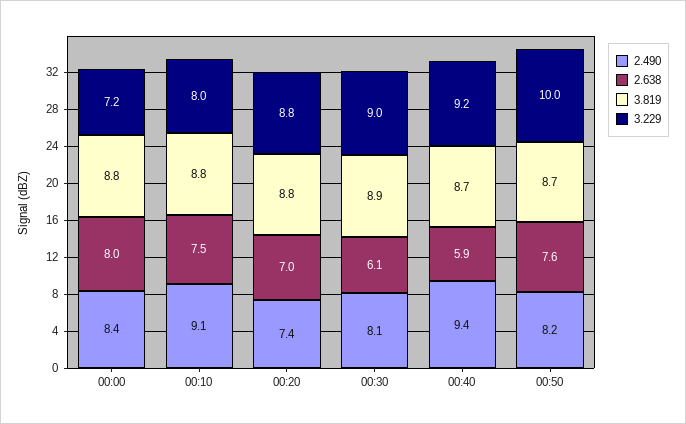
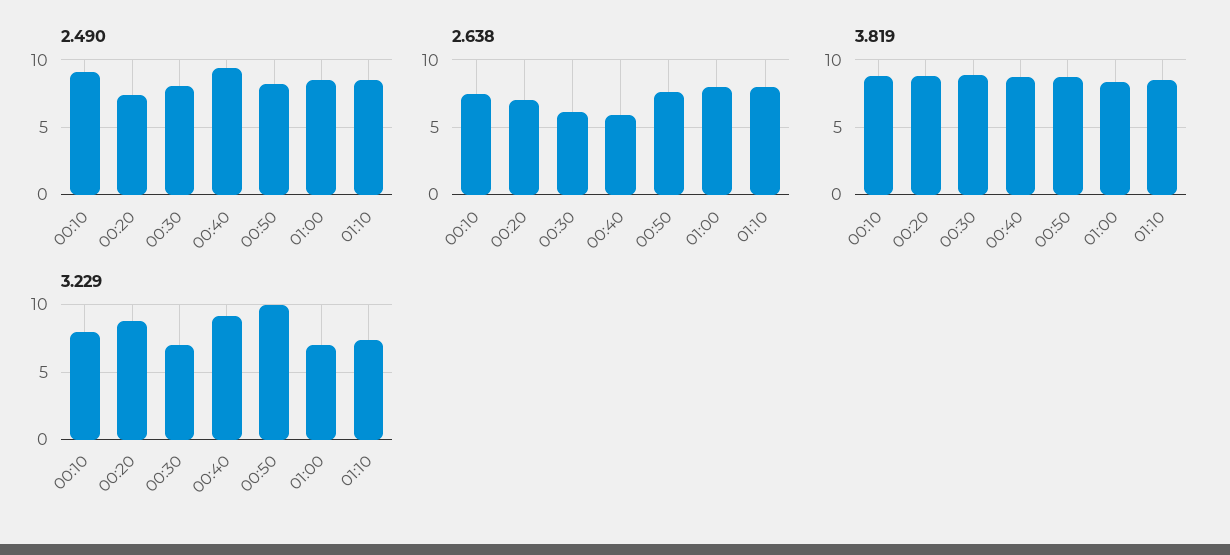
2.490, 00:00: 8.4 -> none
2.638, 00:00: 8 -> none
3.819, 00:00: 8.8 -> none
3.229, 00:00: 7.2 -> none
3.229, 00:30: 9 -> 7
2.490, 01:00: none -> 8.5
2.490, 01:10: none -> 8.5
2.638, 01:00: none -> 8
2.638, 01:10: none -> 8
3.819, 01:00: none -> 8.5
3.819, 01:10: none -> 8.5
3.229, 01:00: none -> 7
3.229, 01:10: none -> 7.5

